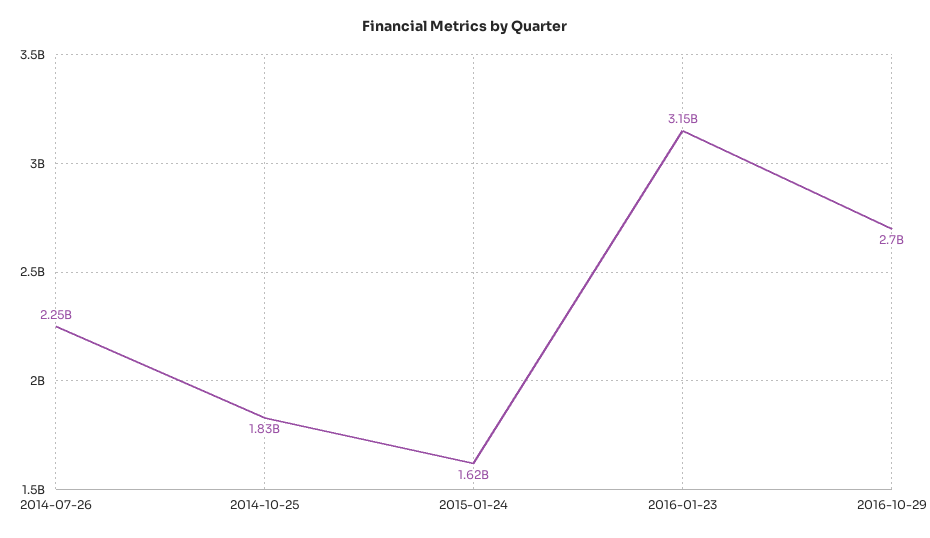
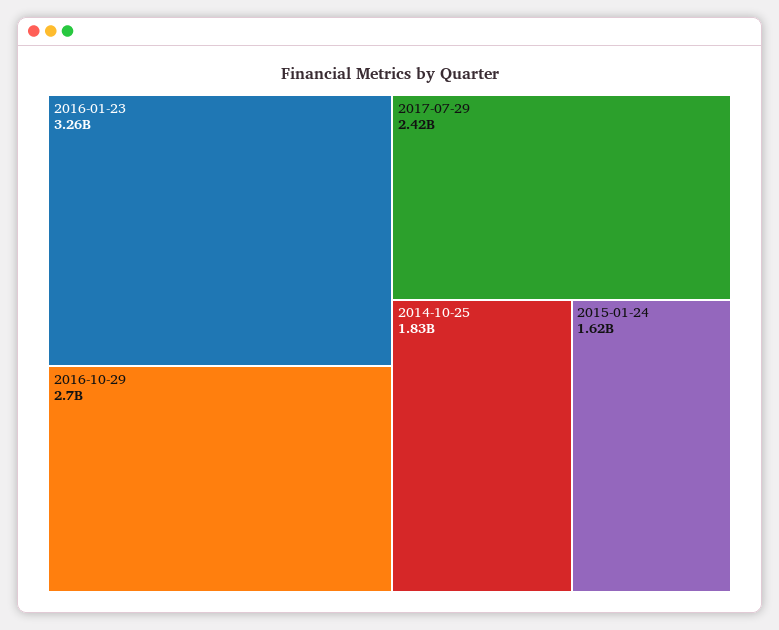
2014-07-26: 2250000000 -> none
2016-01-23: 3150000000 -> 3260000000
2017-07-29: none -> 2420000000

